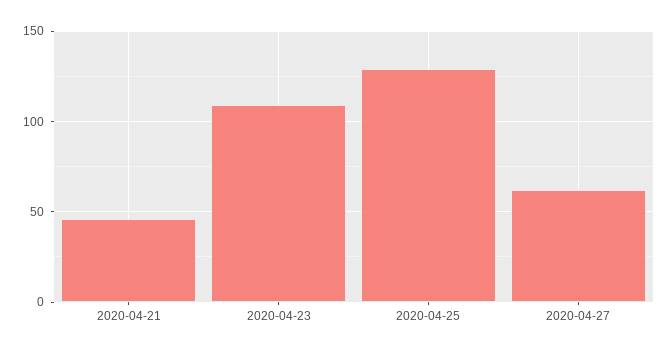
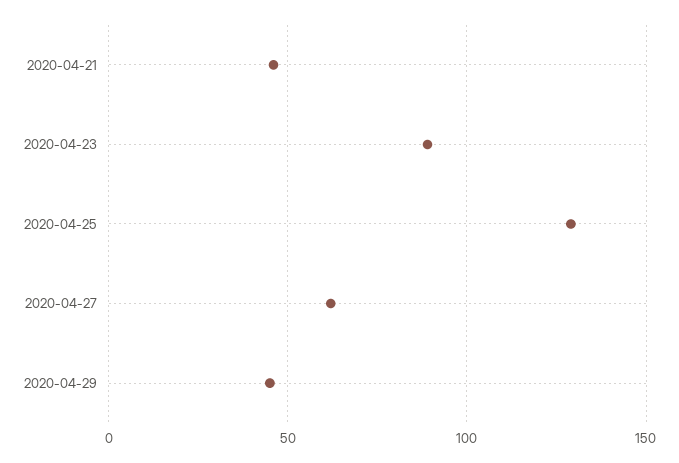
2020-04-23: 110 -> 90
2020-04-29: none -> 45

